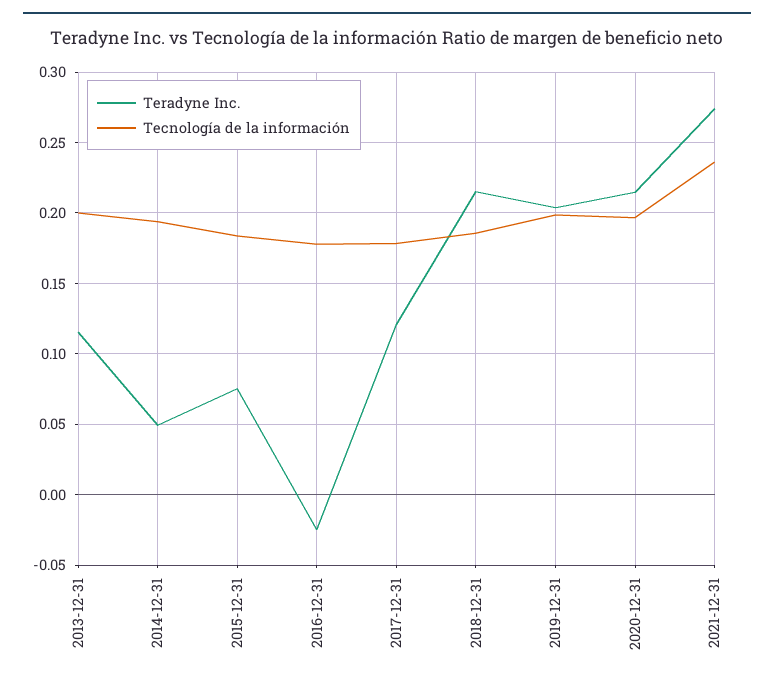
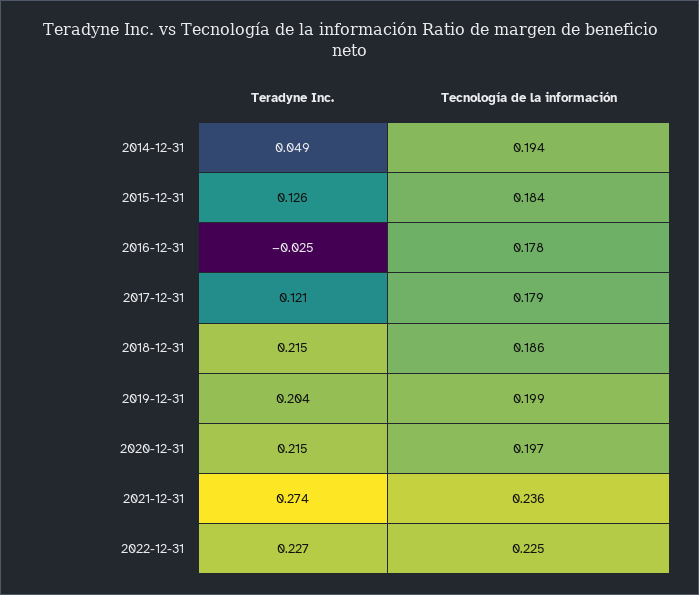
Teradyne Inc., 2013-12-31: 0.115 -> none
Tecnología de la información, 2013-12-31: 0.2 -> none
Teradyne Inc., 2015-12-31: 0.075 -> 0.126
Teradyne Inc., 2022-12-31: none -> 0.227
Tecnología de la información, 2022-12-31: none -> 0.225

